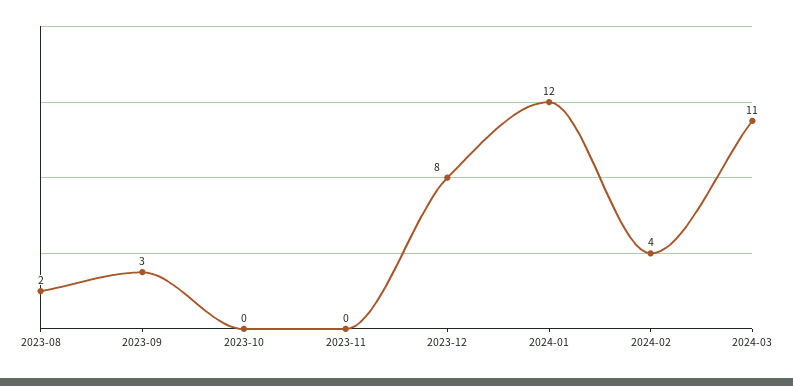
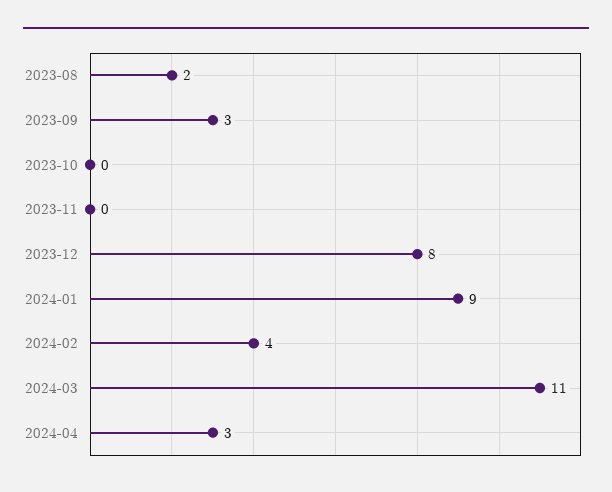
2024-01: 12 -> 9
2024-04: none -> 3

